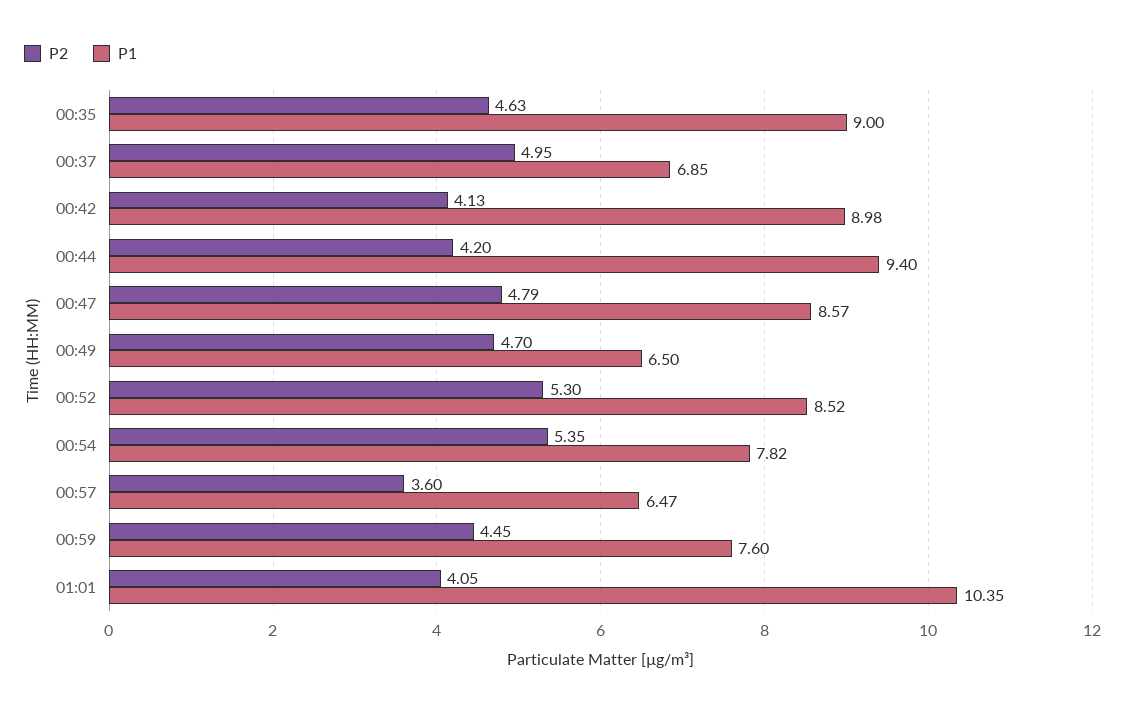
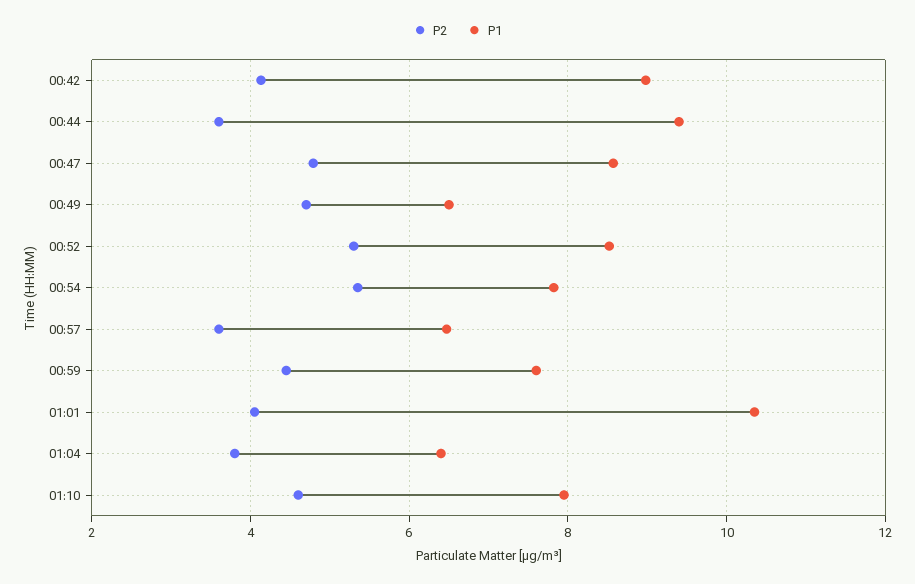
P2, 00:35: 4.63 -> none
P1, 00:35: 9 -> none
P2, 00:37: 4.95 -> none
P1, 00:37: 6.85 -> none
P2, 00:44: 4.2 -> 3.6
P2, 01:04: none -> 3.8
P1, 01:04: none -> 6.4
P2, 01:10: none -> 4.6
P1, 01:10: none -> 8

